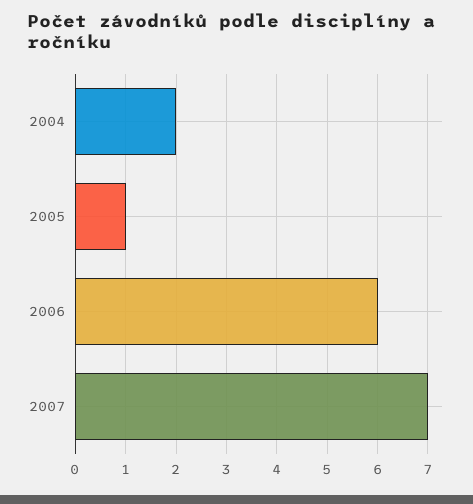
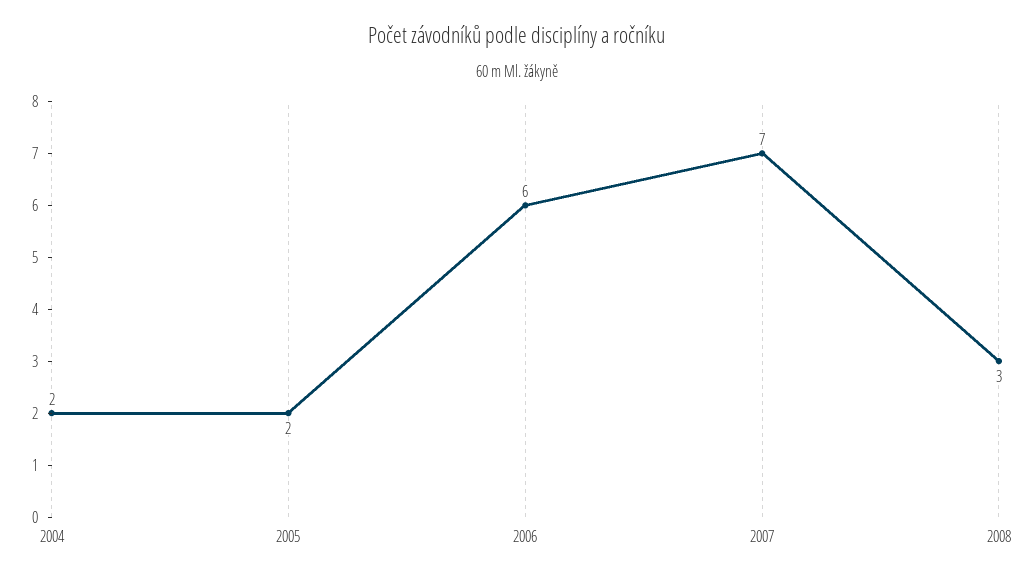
2005: 1 -> 2
2008: none -> 3

